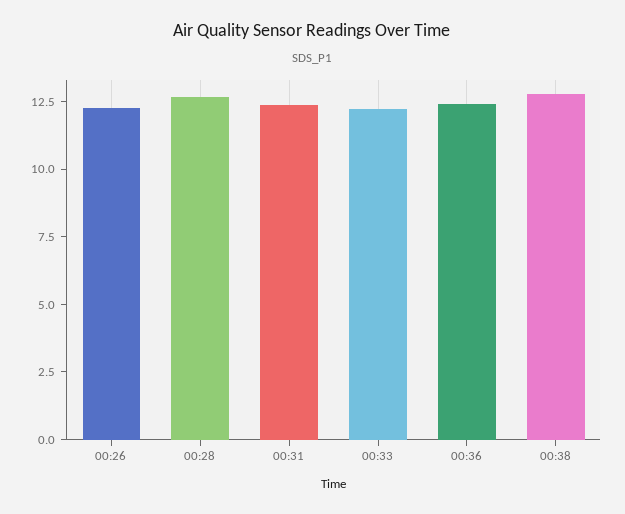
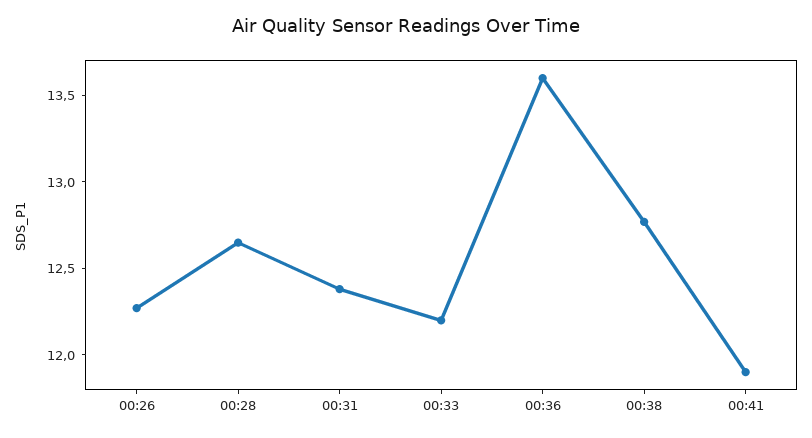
00:36: 12.5 -> 13.6
00:41: none -> 11.9

